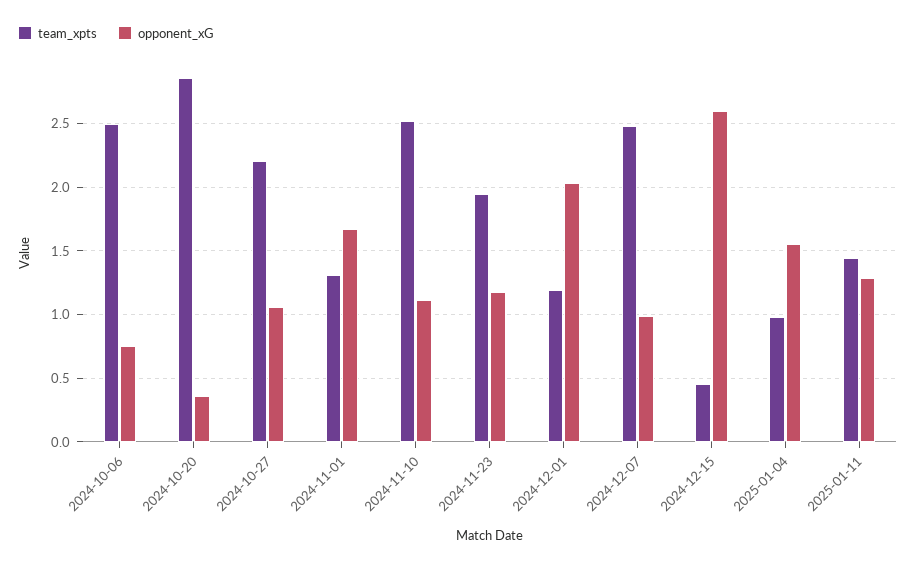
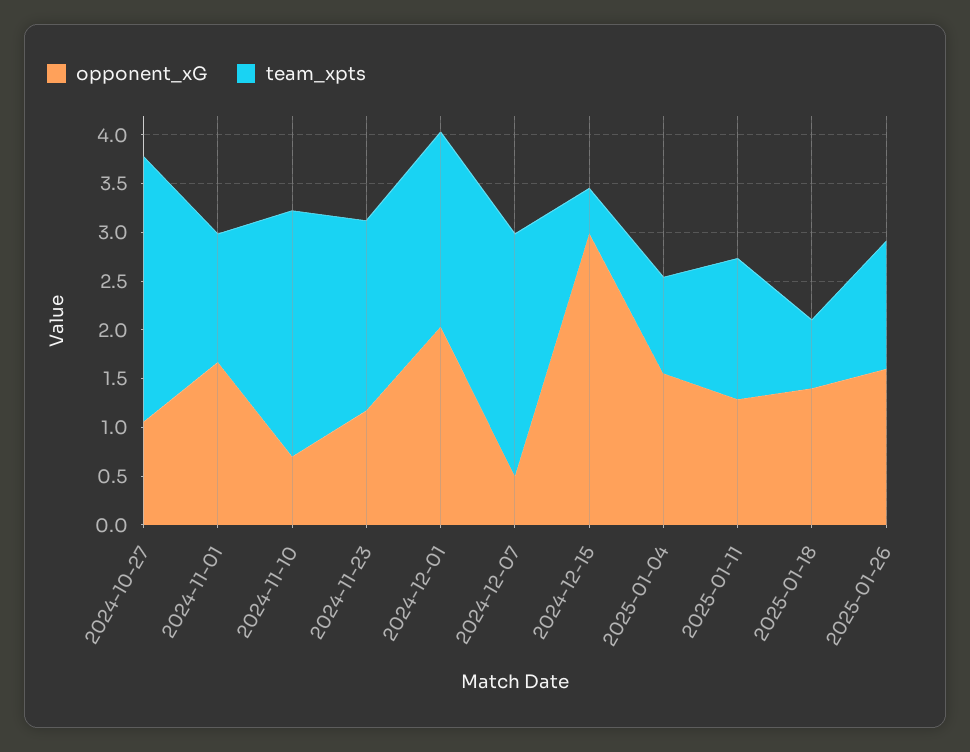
team_xpts, 2024-10-06: 2.5 -> none
opponent_xG, 2024-10-06: 0.75 -> none
team_xpts, 2024-10-20: 2.85 -> none
opponent_xG, 2024-10-20: 0.35 -> none
team_xpts, 2024-10-27: 2.2 -> 2.7
opponent_xG, 2024-11-10: 1.1 -> 0.7
team_xpts, 2024-12-01: 1.2 -> 2
opponent_xG, 2024-12-07: 1 -> 0.5
opponent_xG, 2024-12-15: 2.6 -> 3
opponent_xG, 2025-01-18: none -> 1.4
team_xpts, 2025-01-18: none -> 0.7
opponent_xG, 2025-01-26: none -> 1.6
team_xpts, 2025-01-26: none -> 1.3

